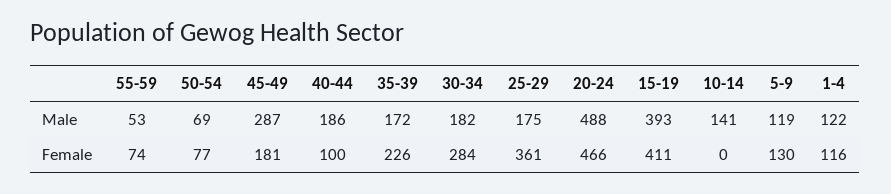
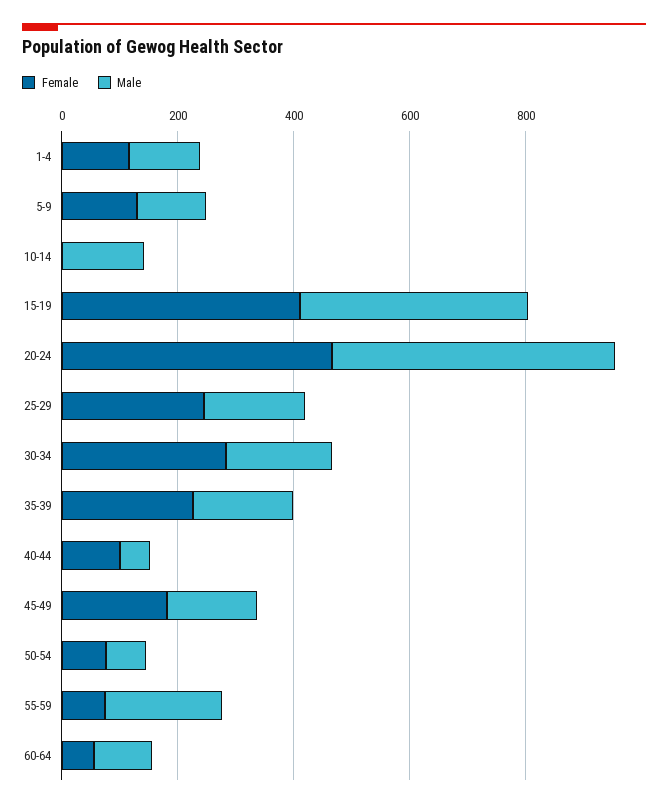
Male, 55-59: 53 -> 200
Male, 45-49: 287 -> 150
Male, 40-44: 186 -> 50
Female, 25-29: 361 -> 250
Female, 60-64: none -> 50
Male, 60-64: none -> 100

